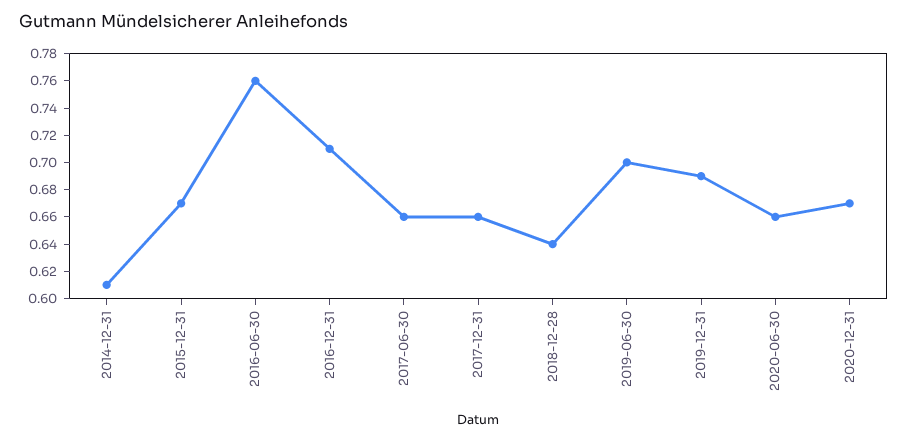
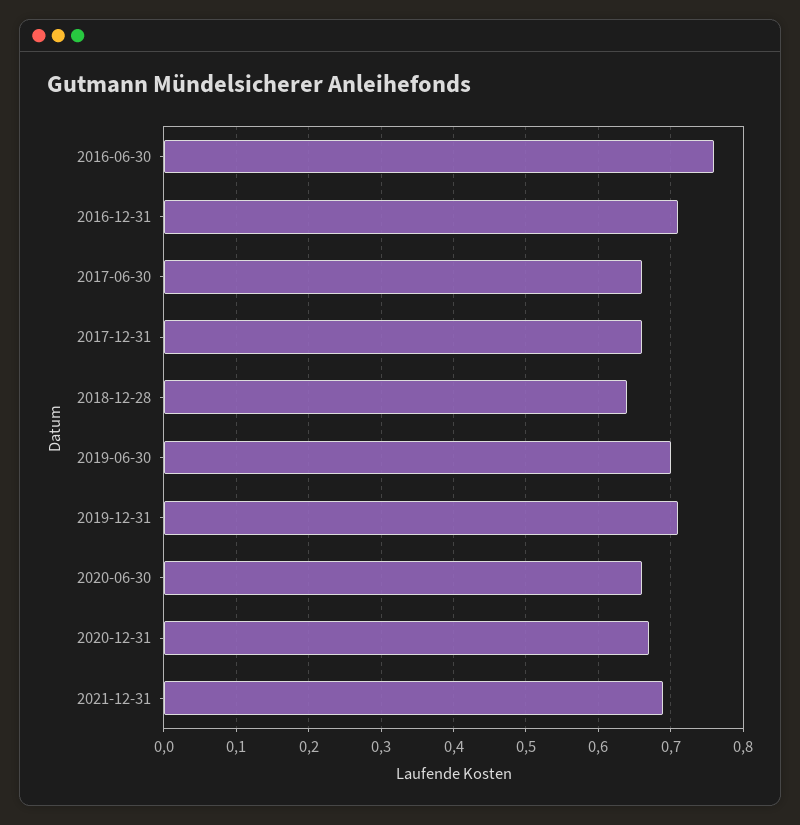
2014-12-31: 0.61 -> none
2015-12-31: 0.67 -> none
2019-12-31: 0.69 -> 0.71
2021-12-31: none -> 0.69

